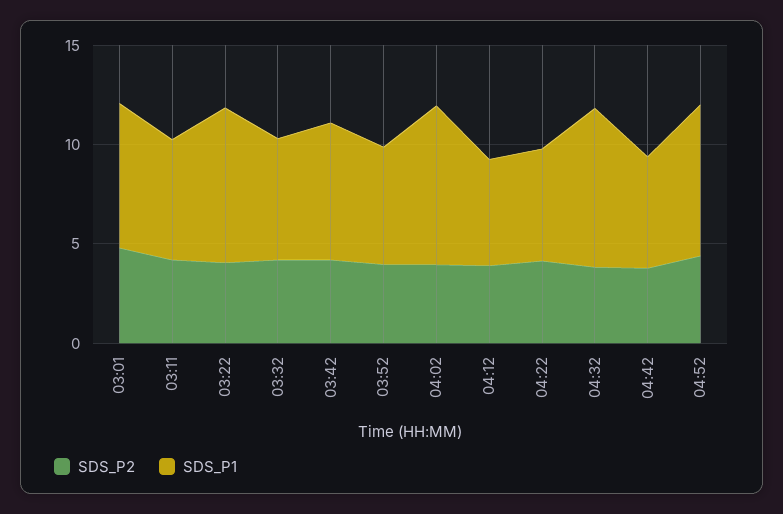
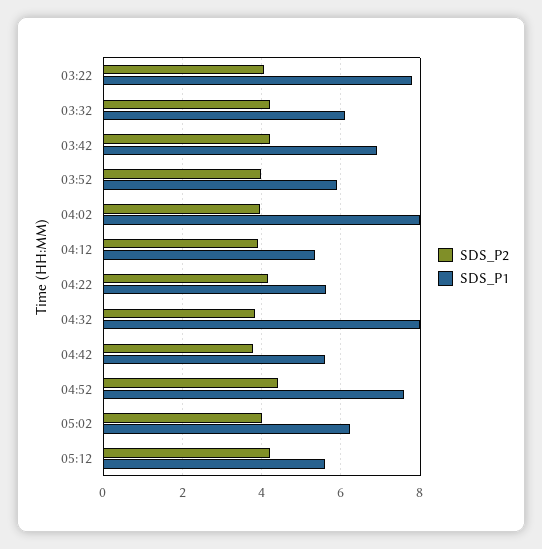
SDS_P2, 03:01: 5 -> none
SDS_P1, 03:01: 7 -> none
SDS_P2, 03:11: 4 -> none
SDS_P1, 03:11: 6 -> none
SDS_P2, 05:02: none -> 4
SDS_P1, 05:02: none -> 6.2
SDS_P2, 05:12: none -> 4.2
SDS_P1, 05:12: none -> 5.6

